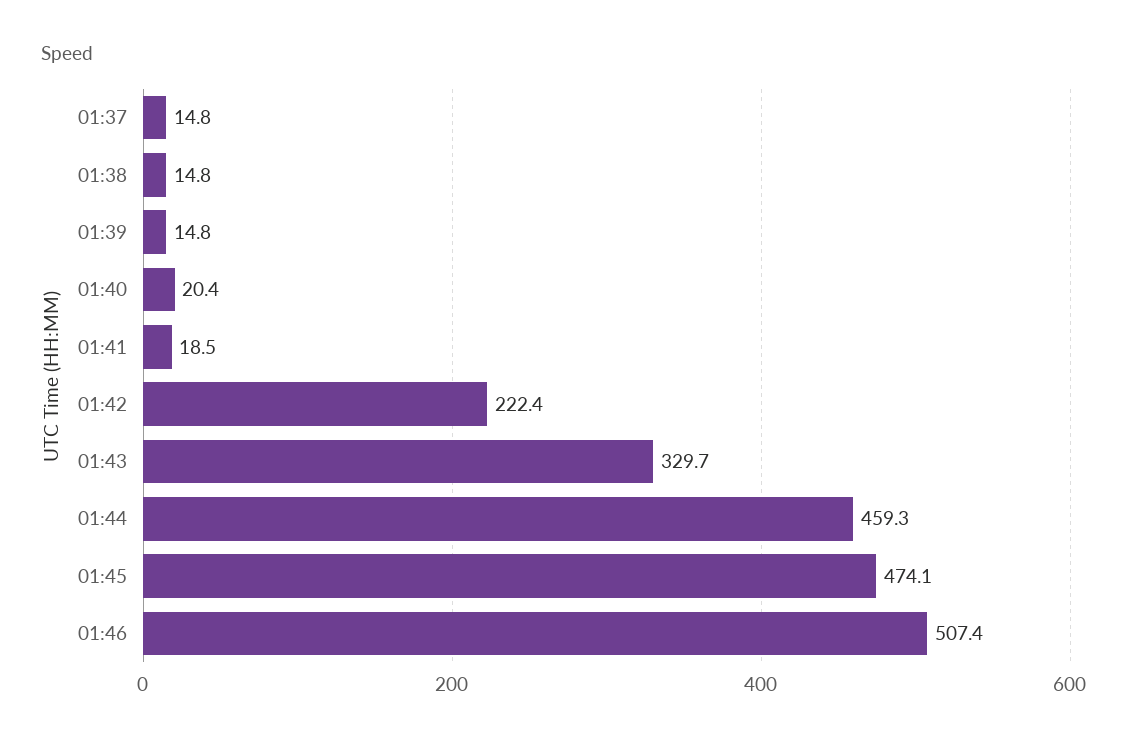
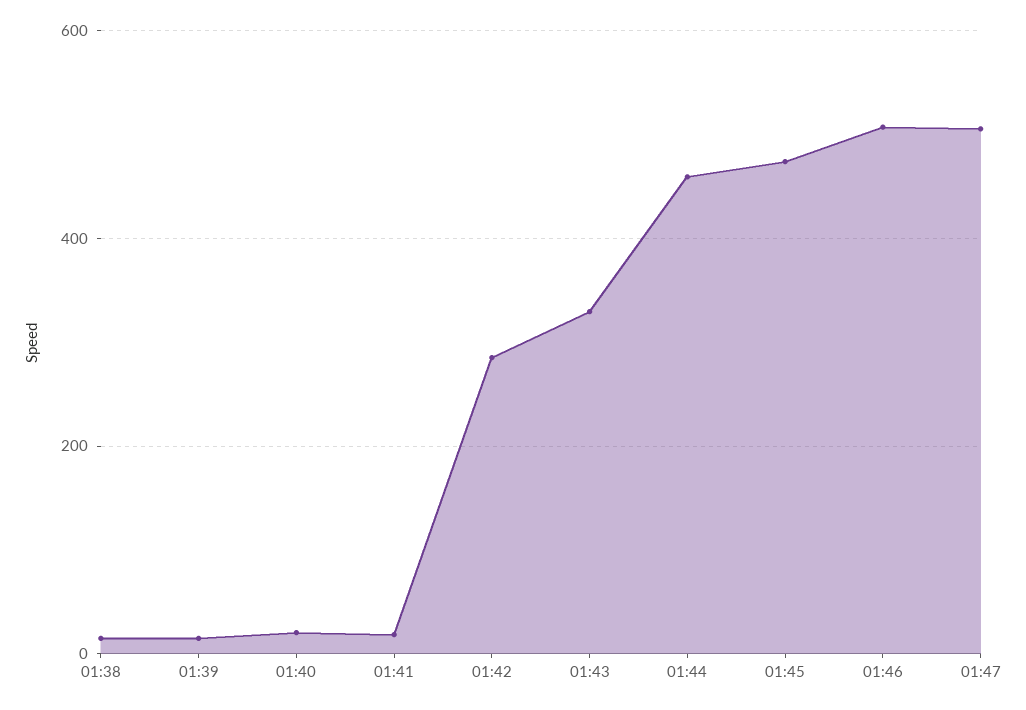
01:37: 14.8 -> none
01:42: 222.4 -> 280
01:47: none -> 500

